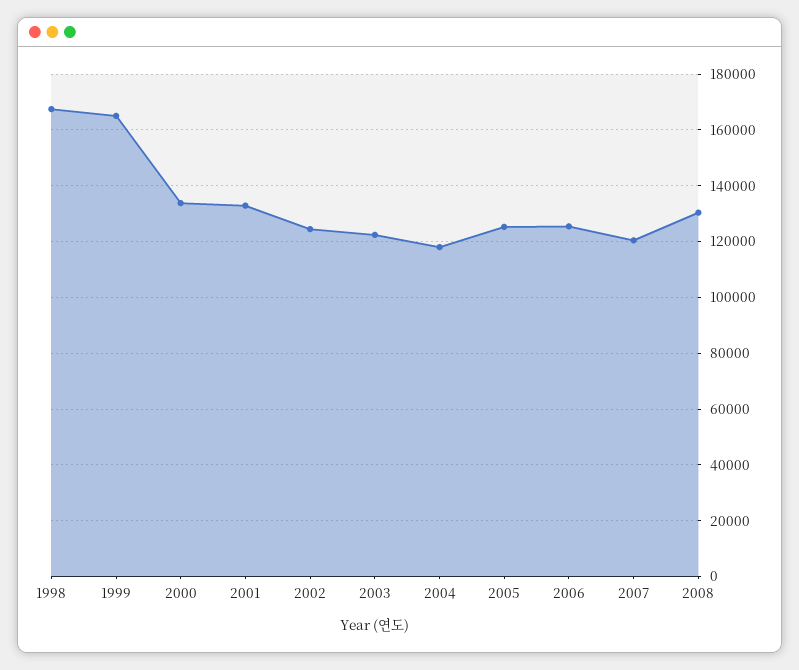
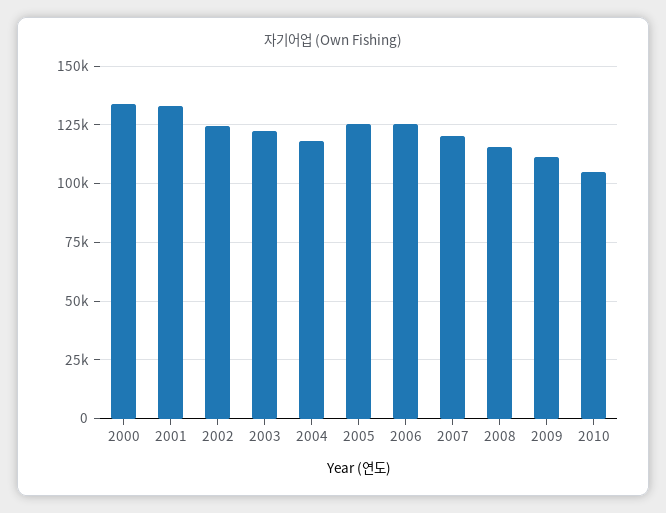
1998: 167500 -> none
1999: 165000 -> none
2008: 130000 -> 115000
2009: none -> 110000
2010: none -> 105000

